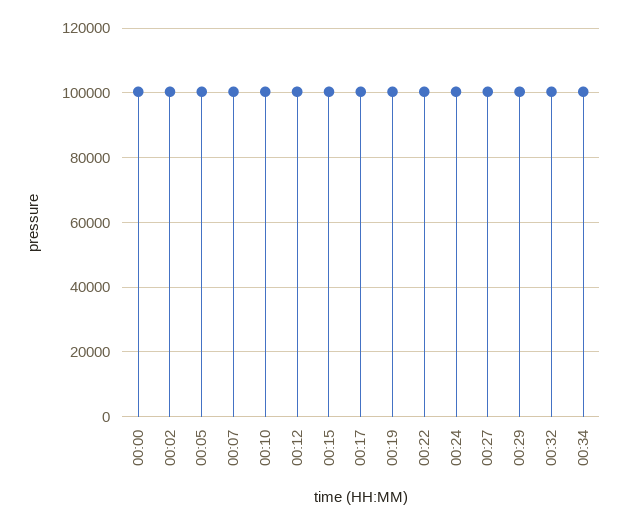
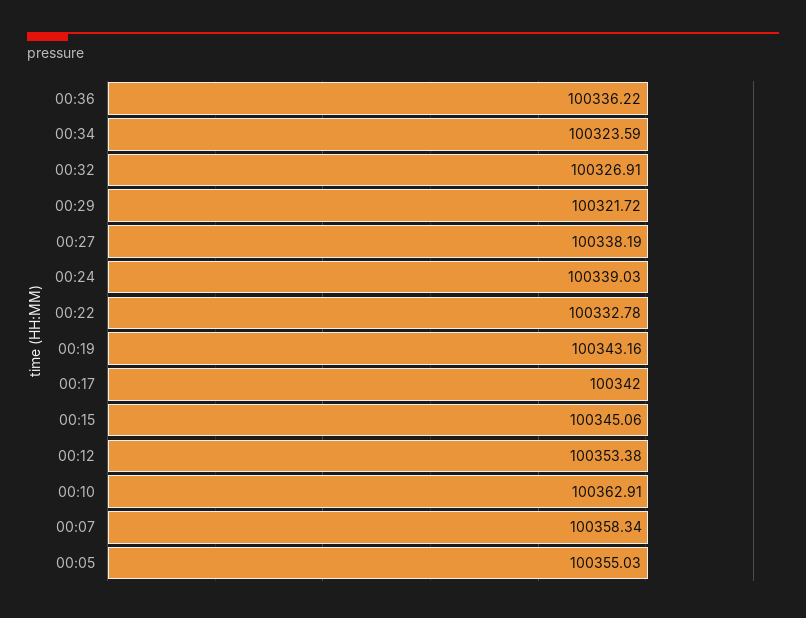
00:00: 100000 -> none
00:02: 100000 -> none
00:36: none -> 100336.22

